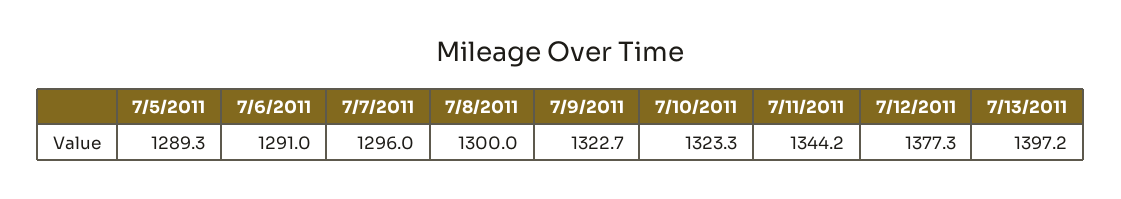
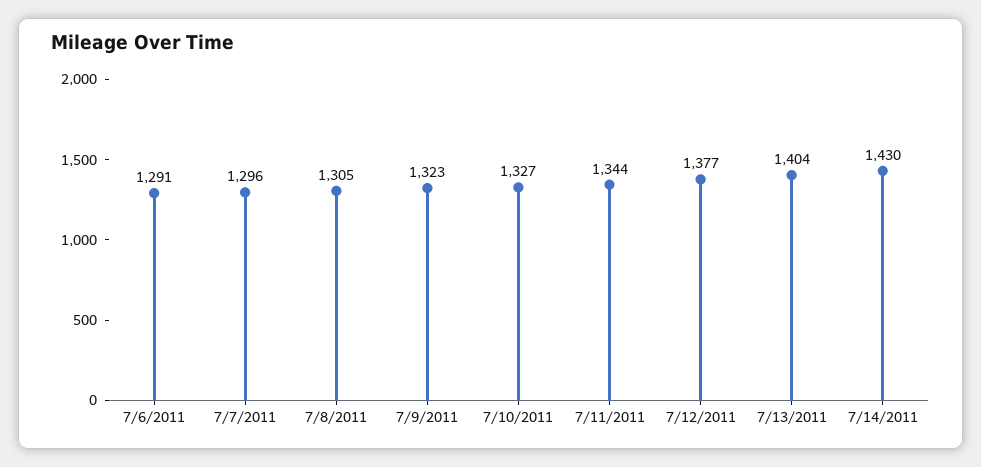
7/5/2011: 1289.3 -> none
7/8/2011: 1300 -> 1305
7/10/2011: 1323.3 -> 1327
7/13/2011: 1397.2 -> 1404
7/14/2011: none -> 1430

